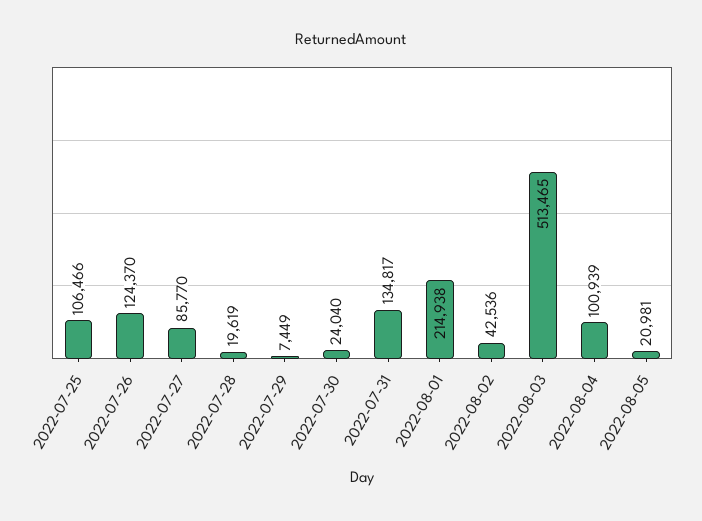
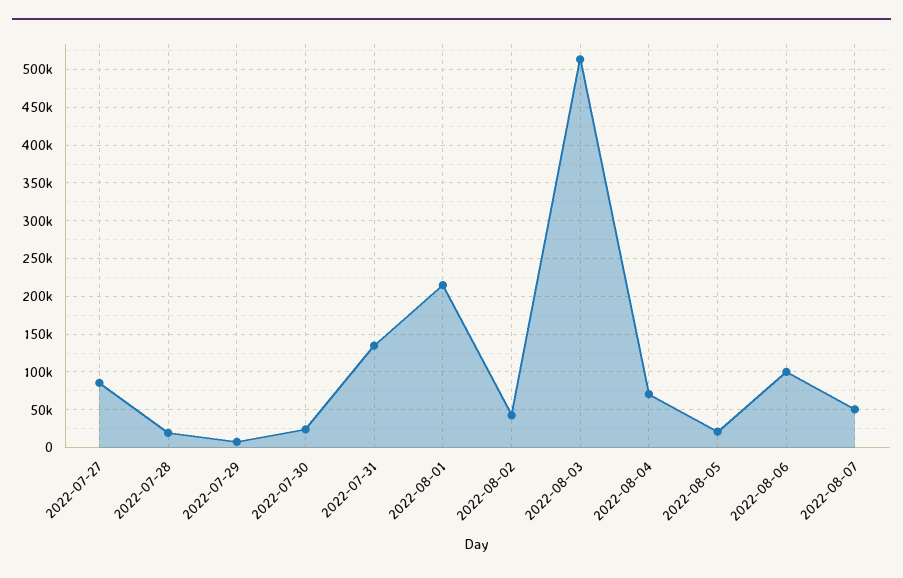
2022-07-25: 106466 -> none
2022-07-26: 124370 -> none
2022-08-04: 100939 -> 70000
2022-08-06: none -> 100000
2022-08-07: none -> 50000

